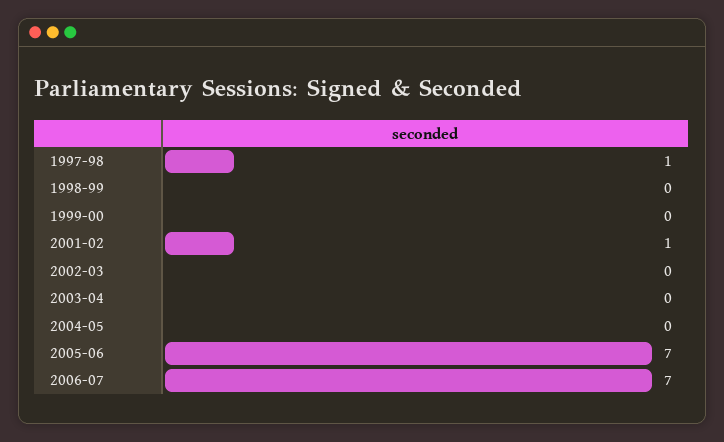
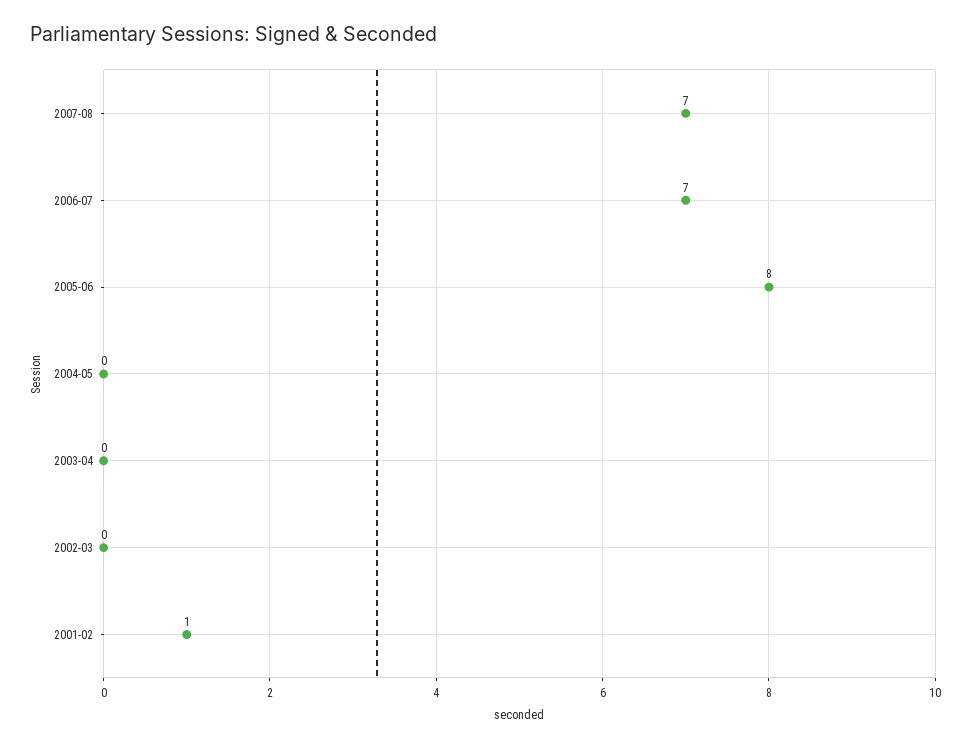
1997-98: 1 -> none
1998-99: 0 -> none
1999-00: 0 -> none
2005-06: 7 -> 8
2007-08: none -> 7

